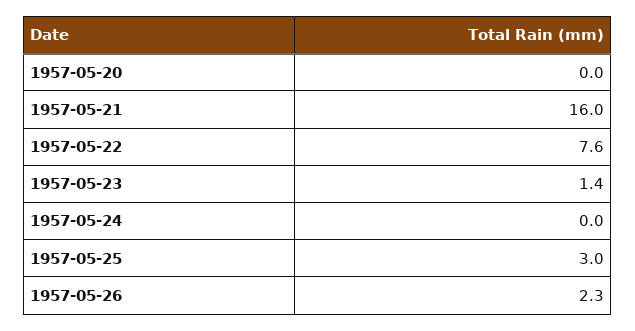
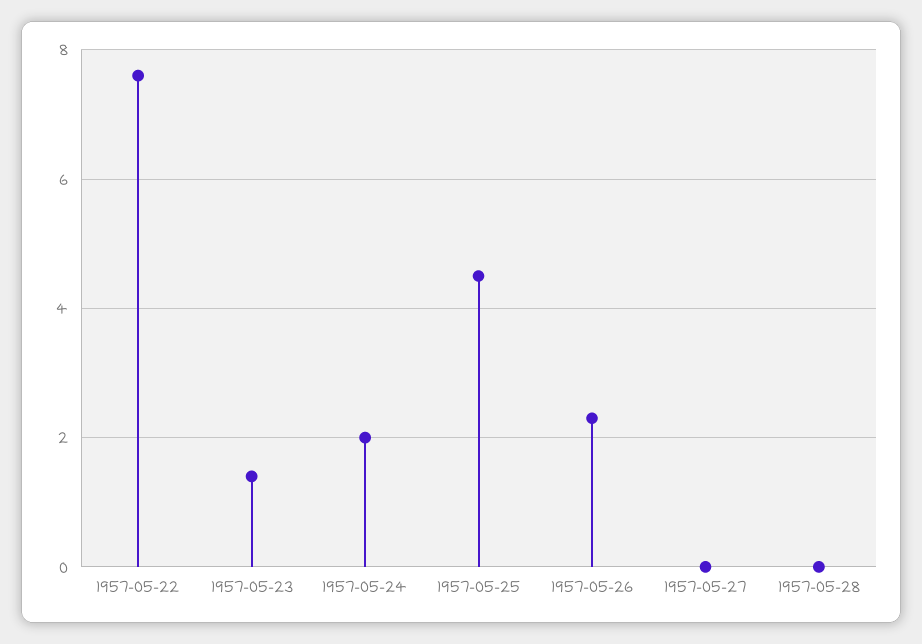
1957-05-20: 0 -> none
1957-05-21: 16 -> none
1957-05-24: 0 -> 2
1957-05-25: 3 -> 4.5
1957-05-27: none -> 0
1957-05-28: none -> 0

